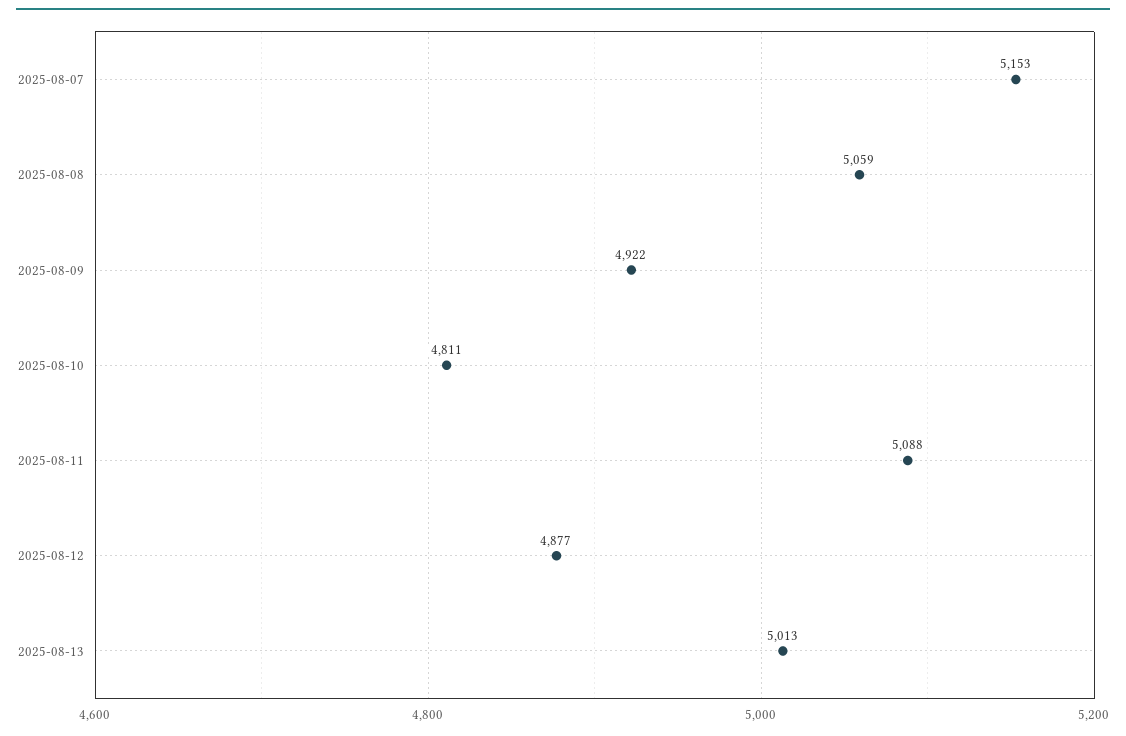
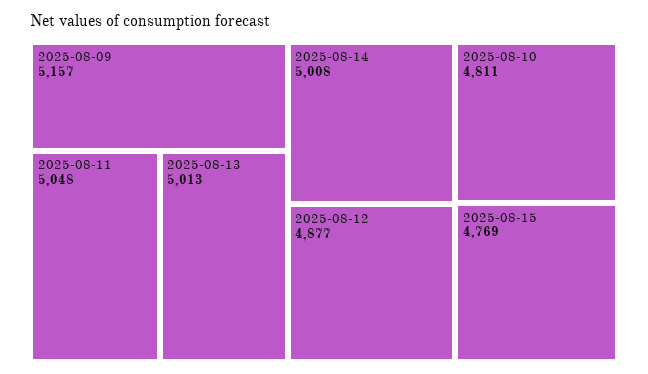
2025-08-07: 5153 -> none
2025-08-08: 5059 -> none
2025-08-09: 4922 -> 5157
2025-08-11: 5088 -> 5048
2025-08-14: none -> 5008
2025-08-15: none -> 4769

